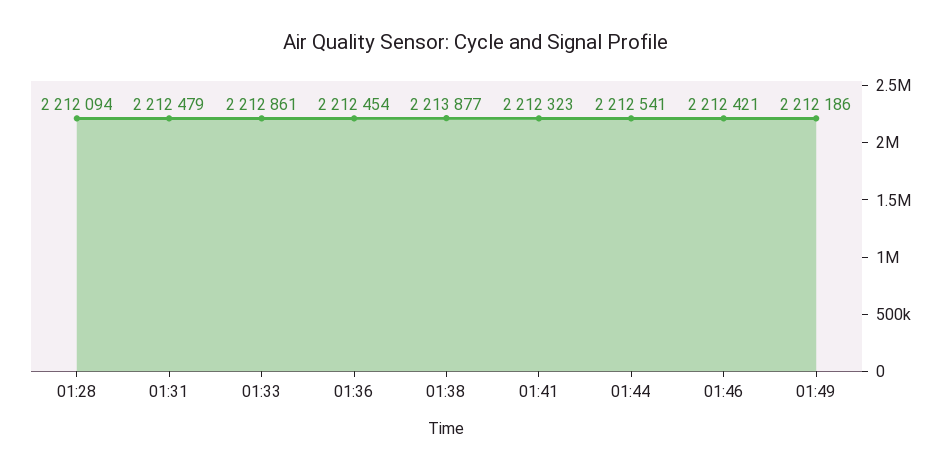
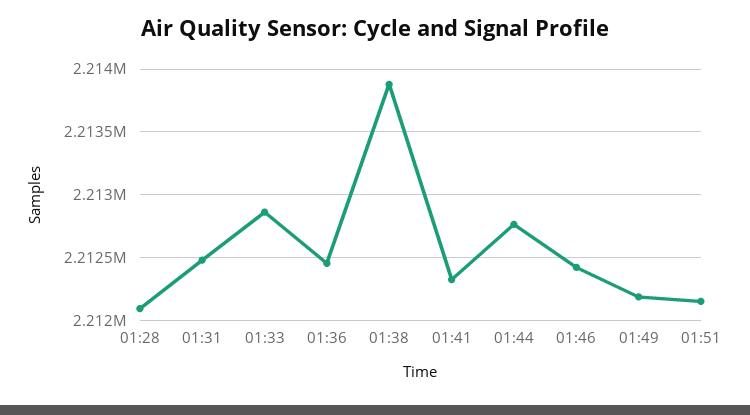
01:44: 2212541 -> 2212750
01:51: none -> 2212150

